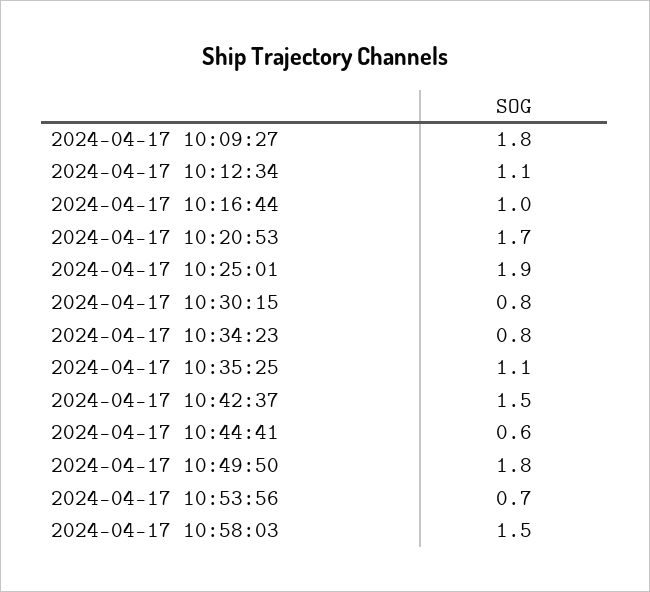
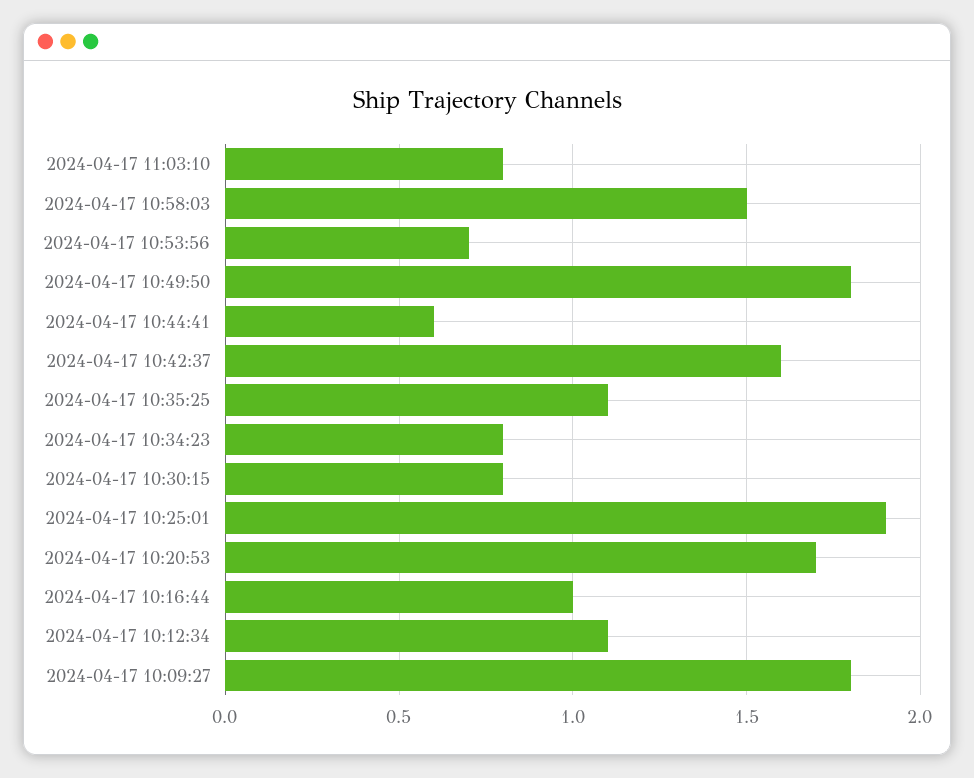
2024-04-17 10:42:37: 1.5 -> 1.6
2024-04-17 11:03:10: none -> 0.8

